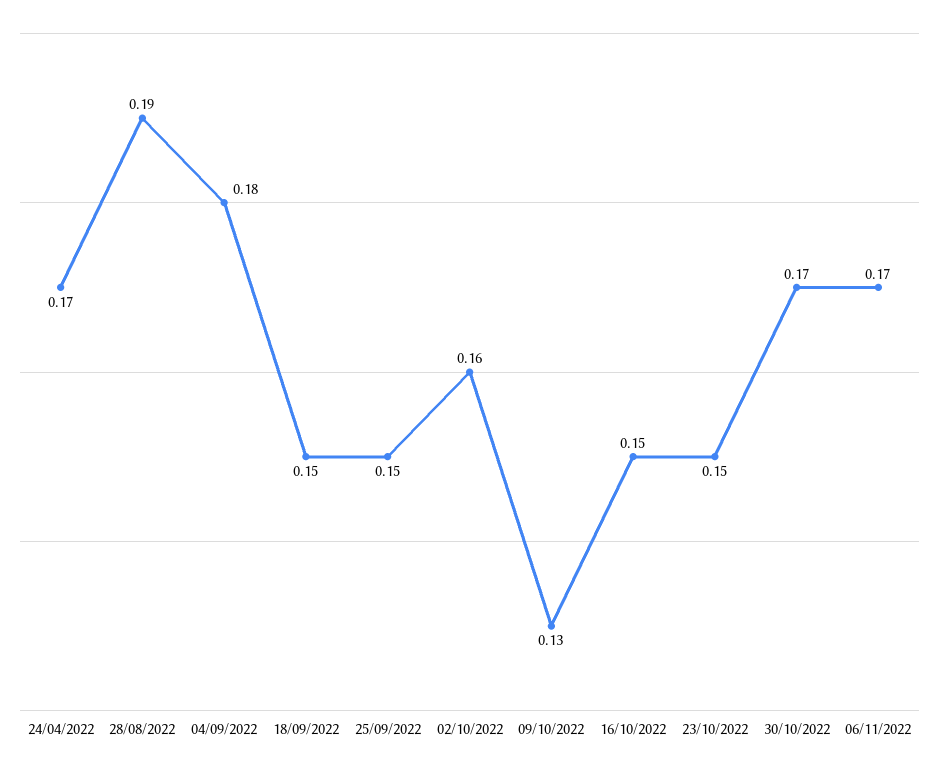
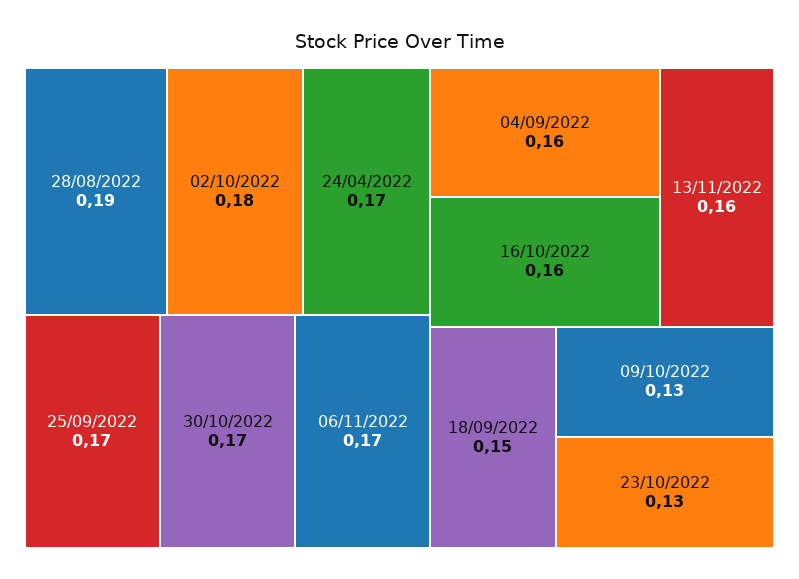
04/09/2022: 0.18 -> 0.16
25/09/2022: 0.15 -> 0.17
02/10/2022: 0.16 -> 0.18
16/10/2022: 0.15 -> 0.16
23/10/2022: 0.15 -> 0.13
13/11/2022: none -> 0.16

